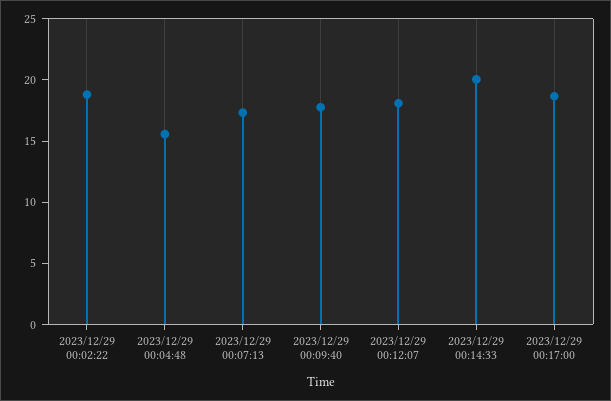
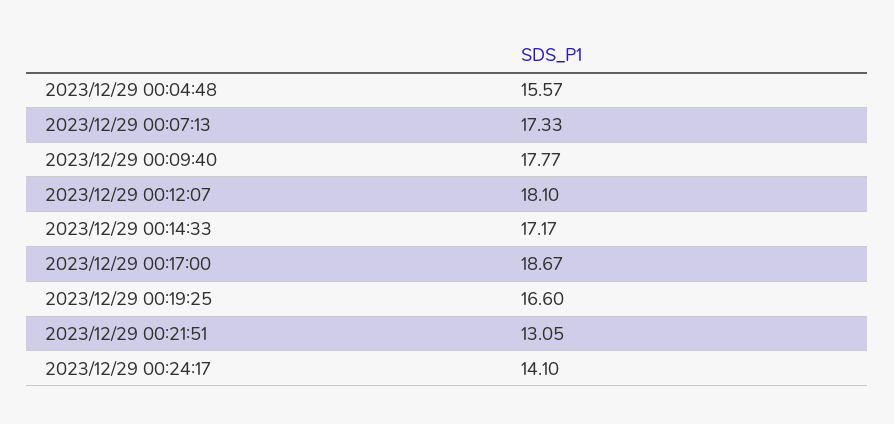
2023/12/29 00:02:22: 19 -> none
2023/12/29 00:14:33: 20 -> 17.17
2023/12/29 00:19:25: none -> 16.6
2023/12/29 00:21:51: none -> 13.05
2023/12/29 00:24:17: none -> 14.1

